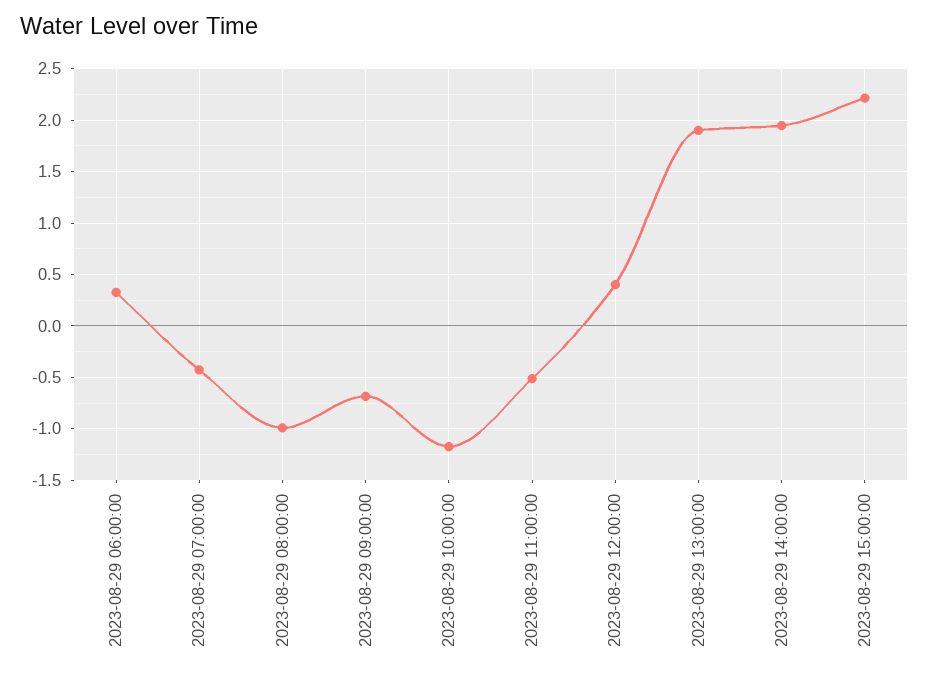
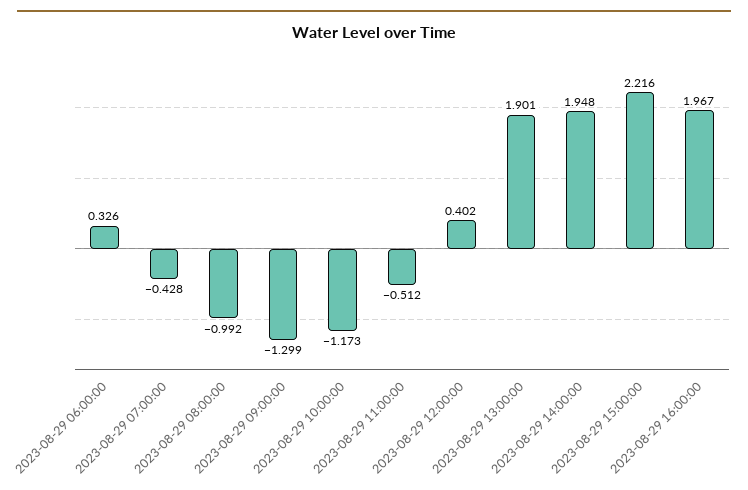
2023-08-29 09:00:00: -0.7 -> -1.299
2023-08-29 16:00:00: none -> 1.967

